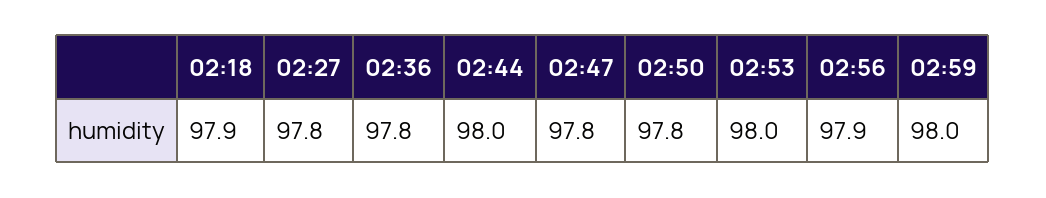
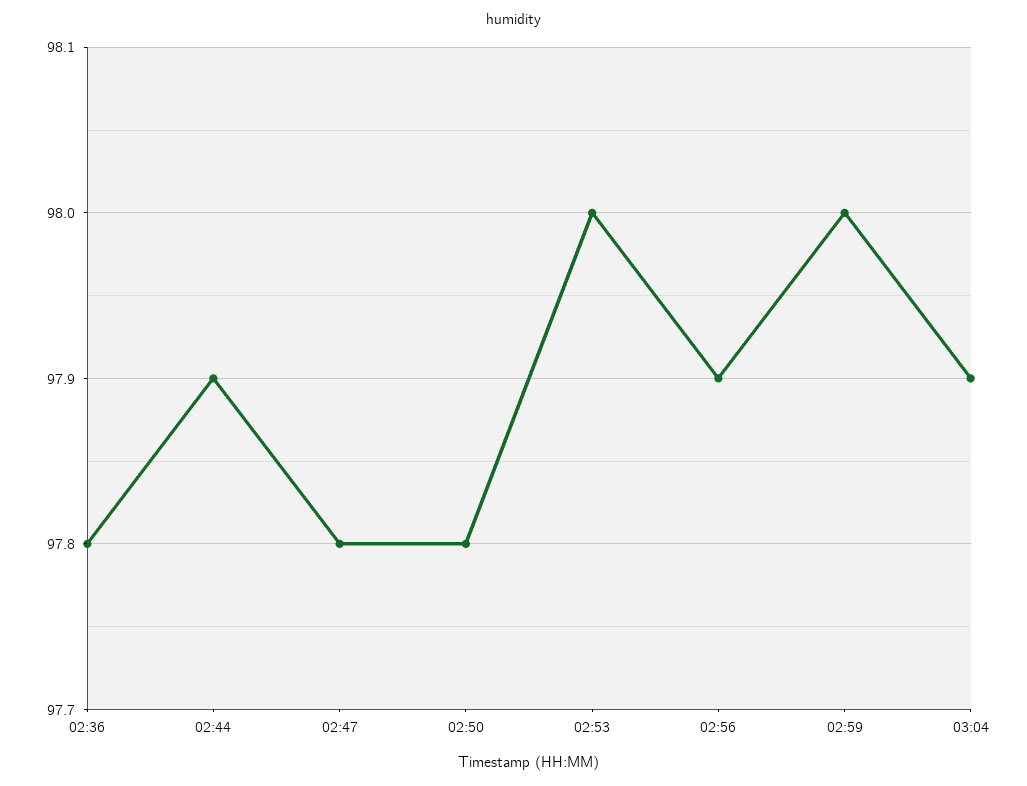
02:18: 97.9 -> none
02:27: 97.8 -> none
02:44: 98 -> 97.9
03:04: none -> 97.9

